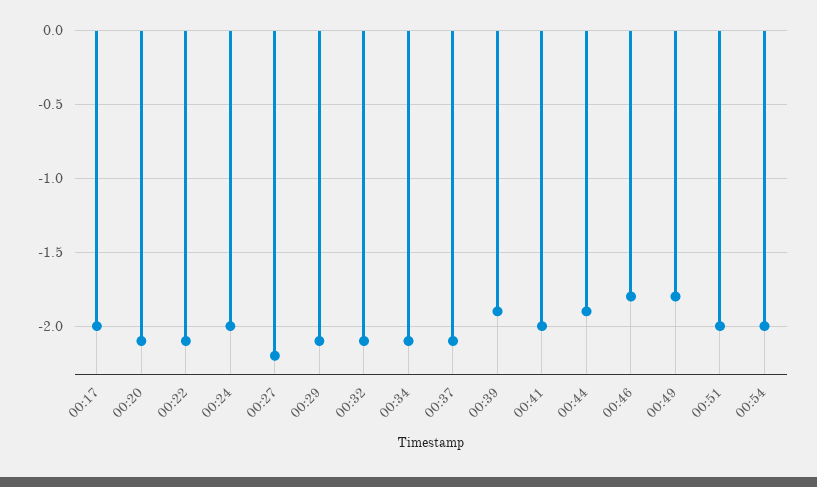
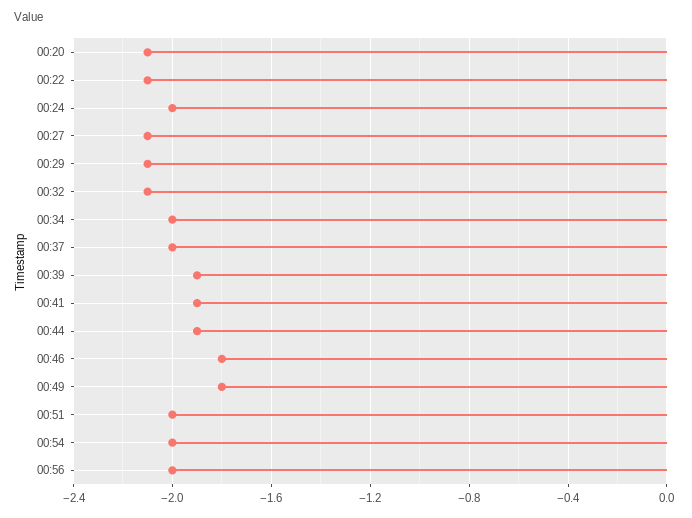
00:17: -2 -> none
00:27: -2.2 -> -2.1
00:34: -2.1 -> -2
00:37: -2.1 -> -2
00:41: -2 -> -1.9
00:56: none -> -2

